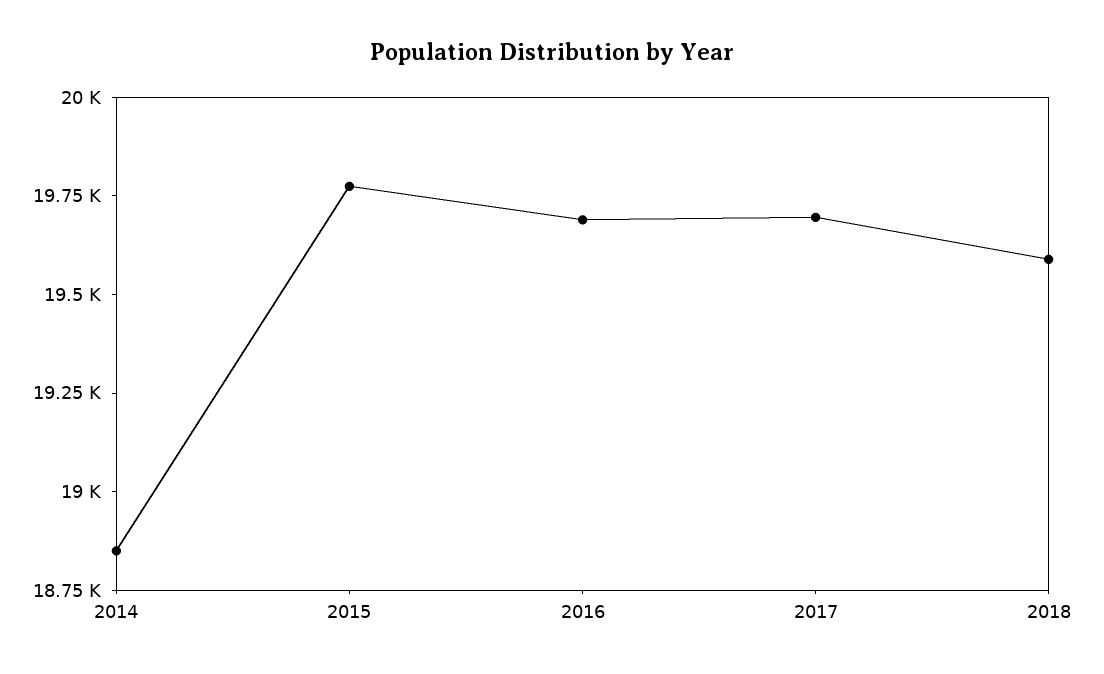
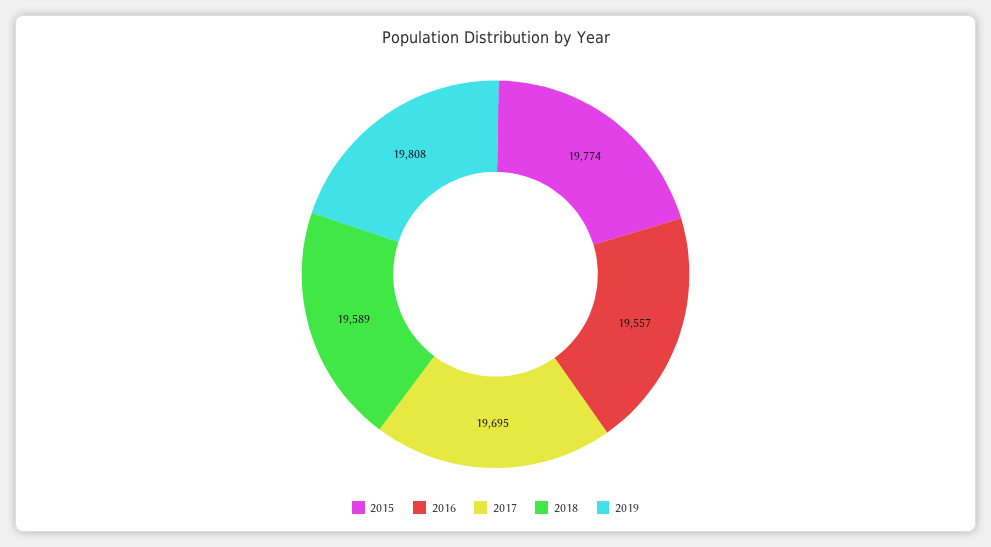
2014: 18850 -> none
2016: 19700 -> 19557
2019: none -> 19808

